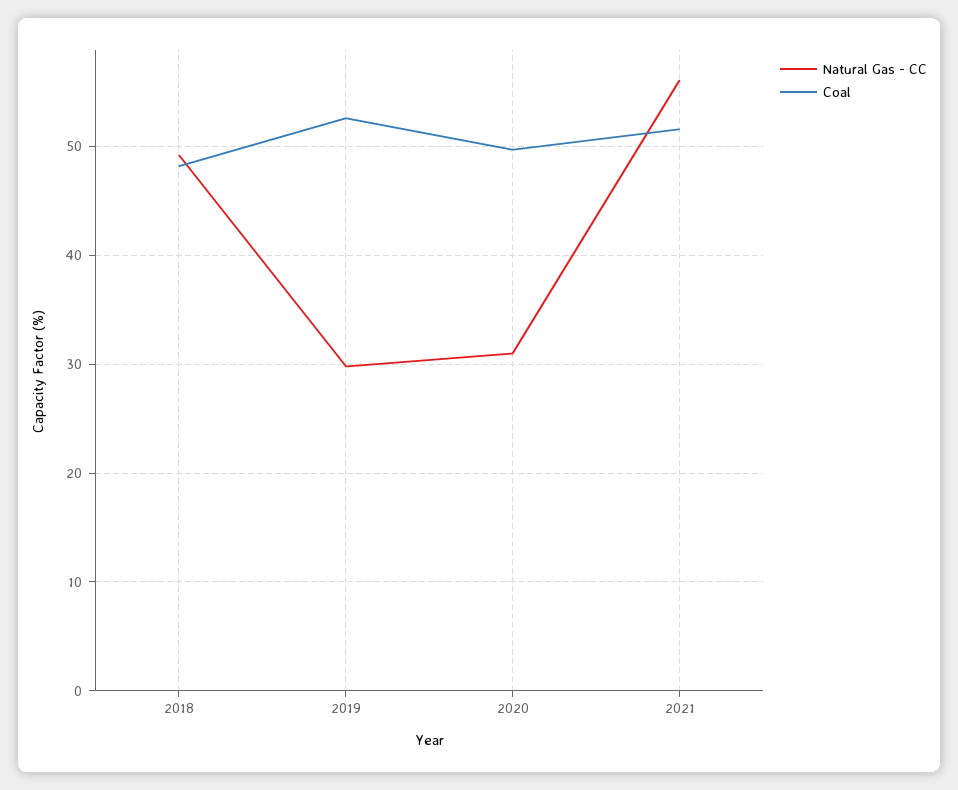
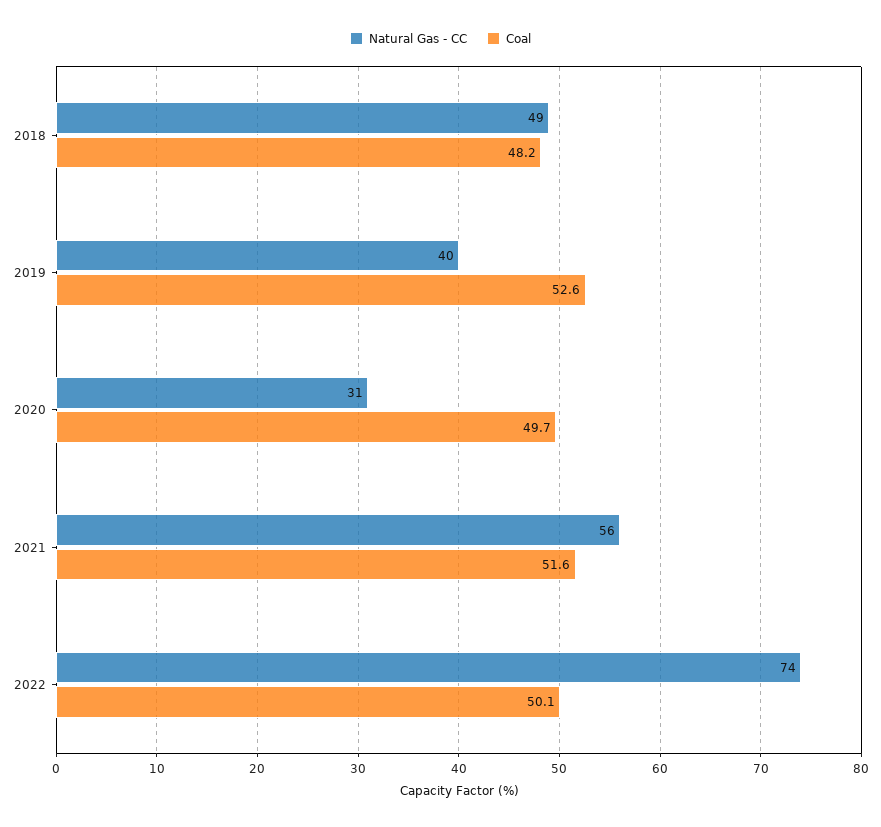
Natural Gas - CC, 2019: 30 -> 40
Natural Gas - CC, 2022: none -> 74
Coal, 2022: none -> 50.1

